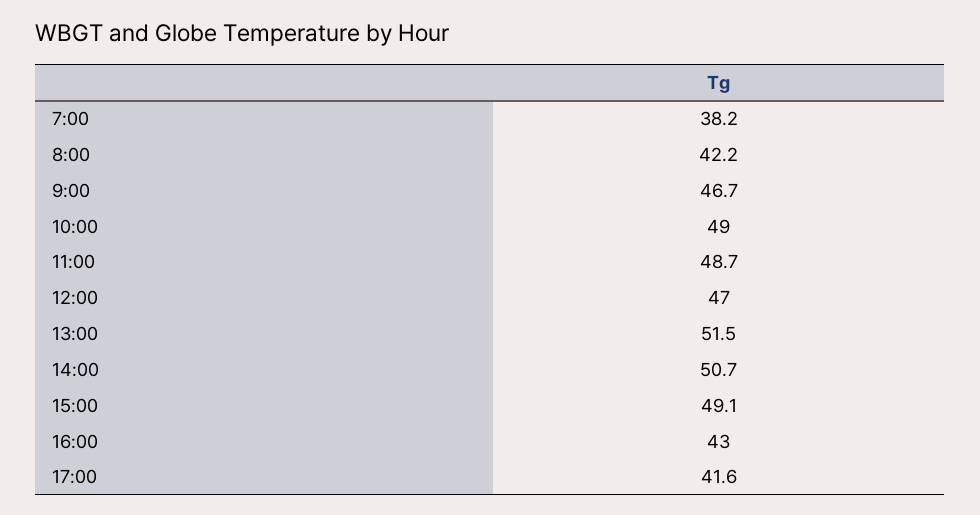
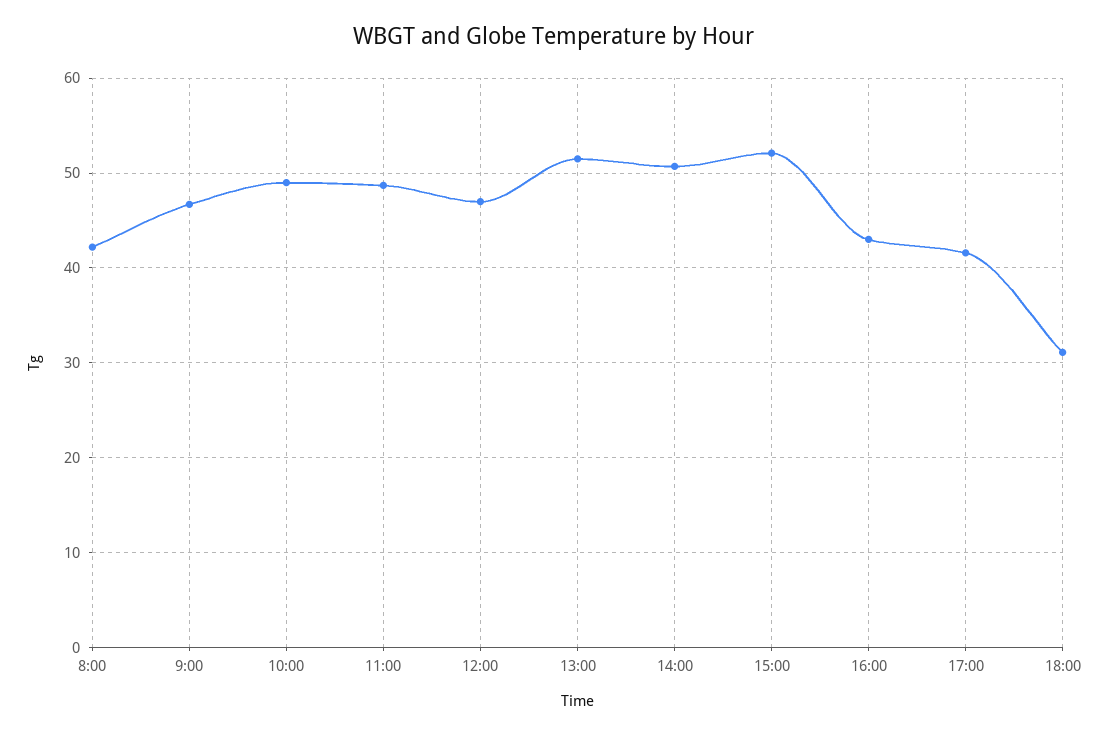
7:00: 38.2 -> none
15:00: 49.1 -> 52
18:00: none -> 31

